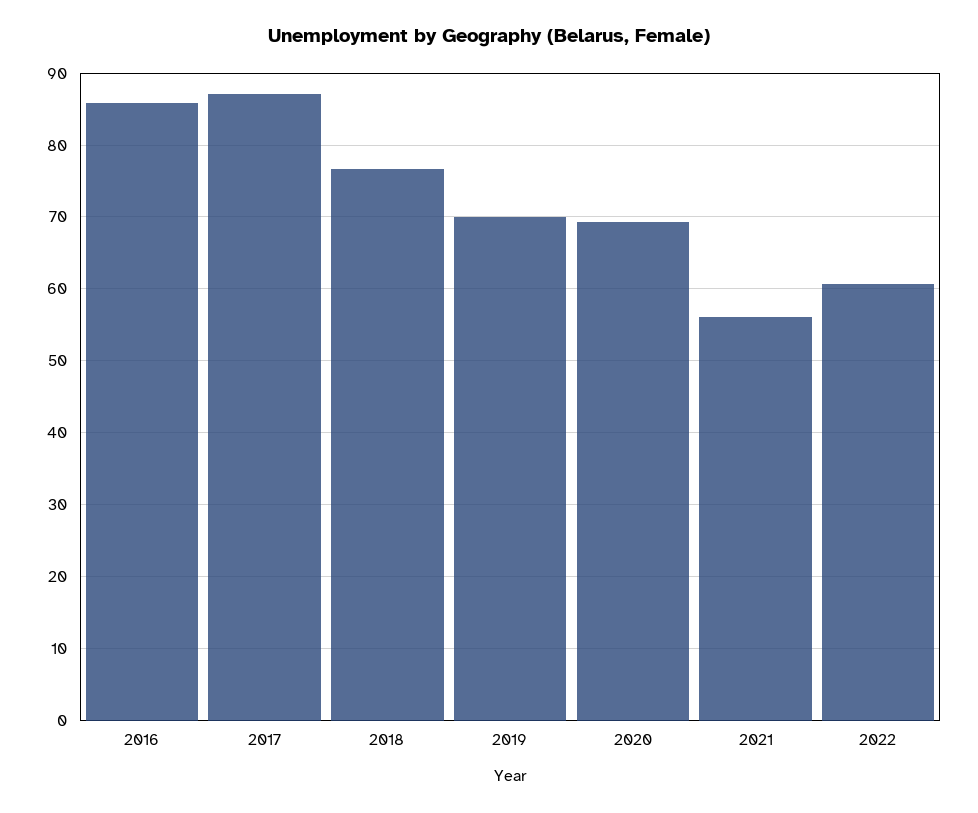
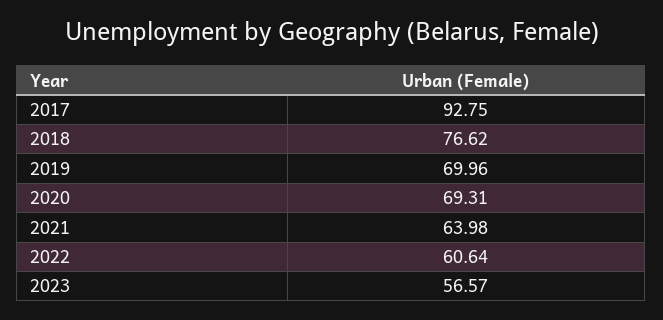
2016: 86 -> none
2017: 87 -> 92.75
2021: 56 -> 63.98
2023: none -> 56.57

